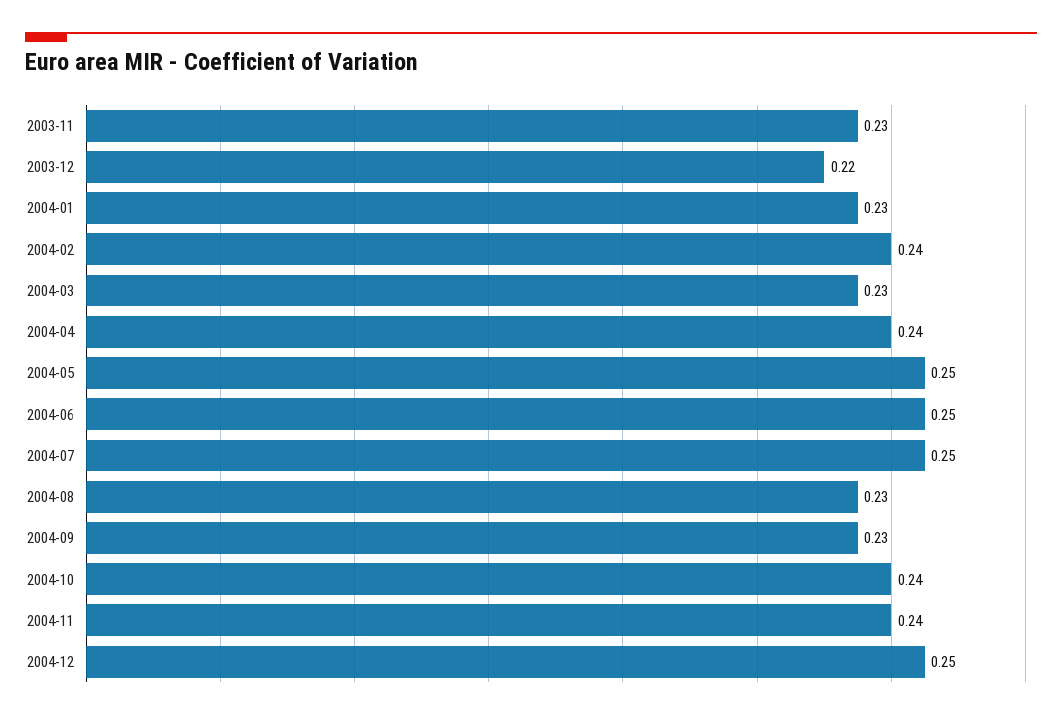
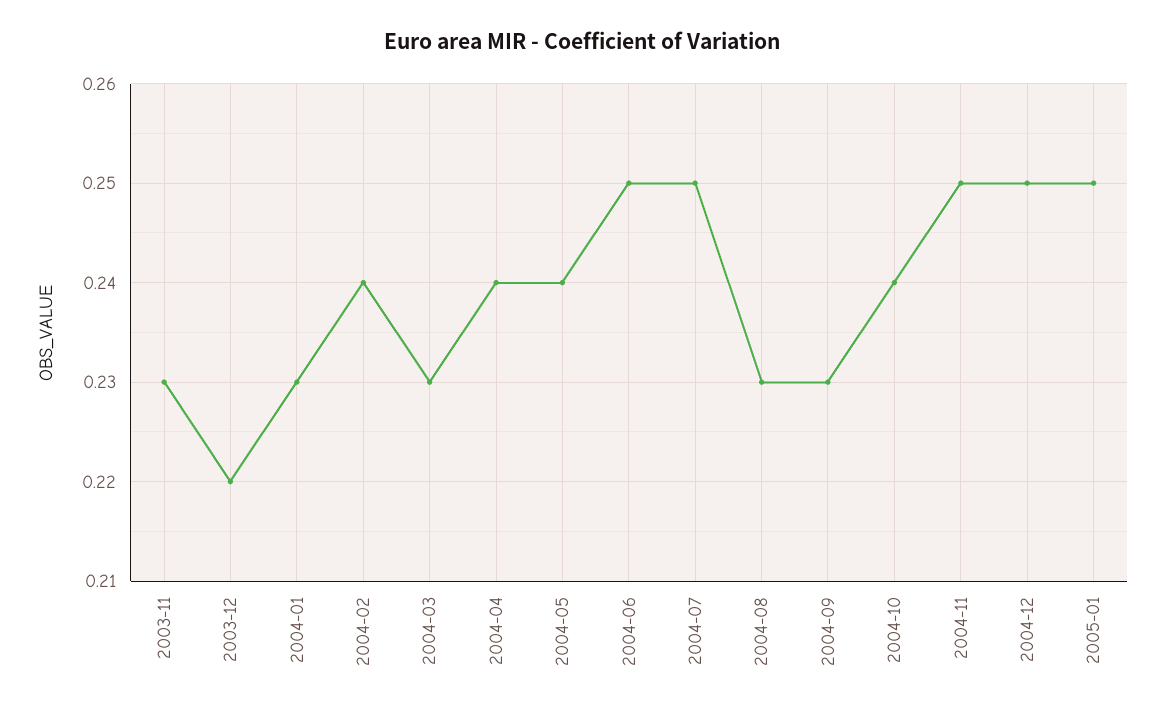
2004-05: 0.25 -> 0.24
2004-11: 0.24 -> 0.25
2005-01: none -> 0.25

